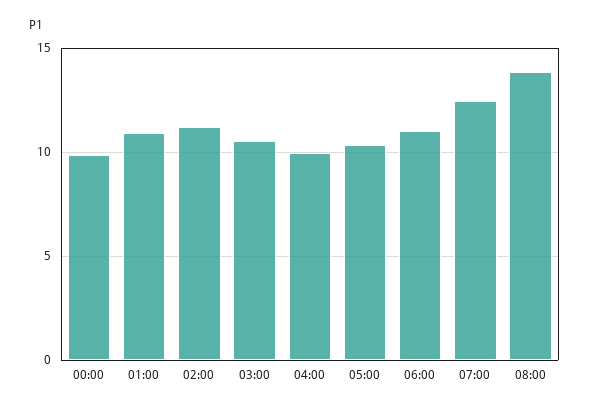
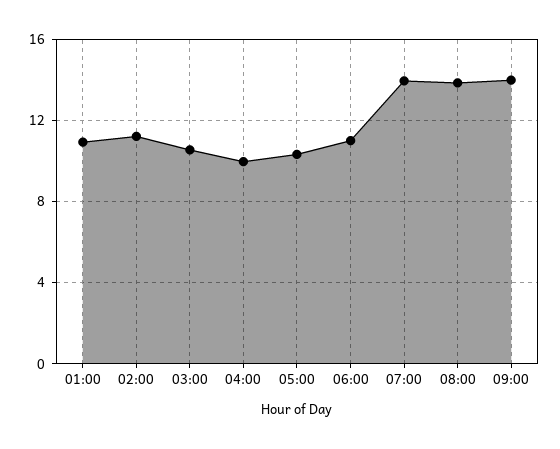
00:00: 10 -> none
07:00: 12.5 -> 14
09:00: none -> 14

